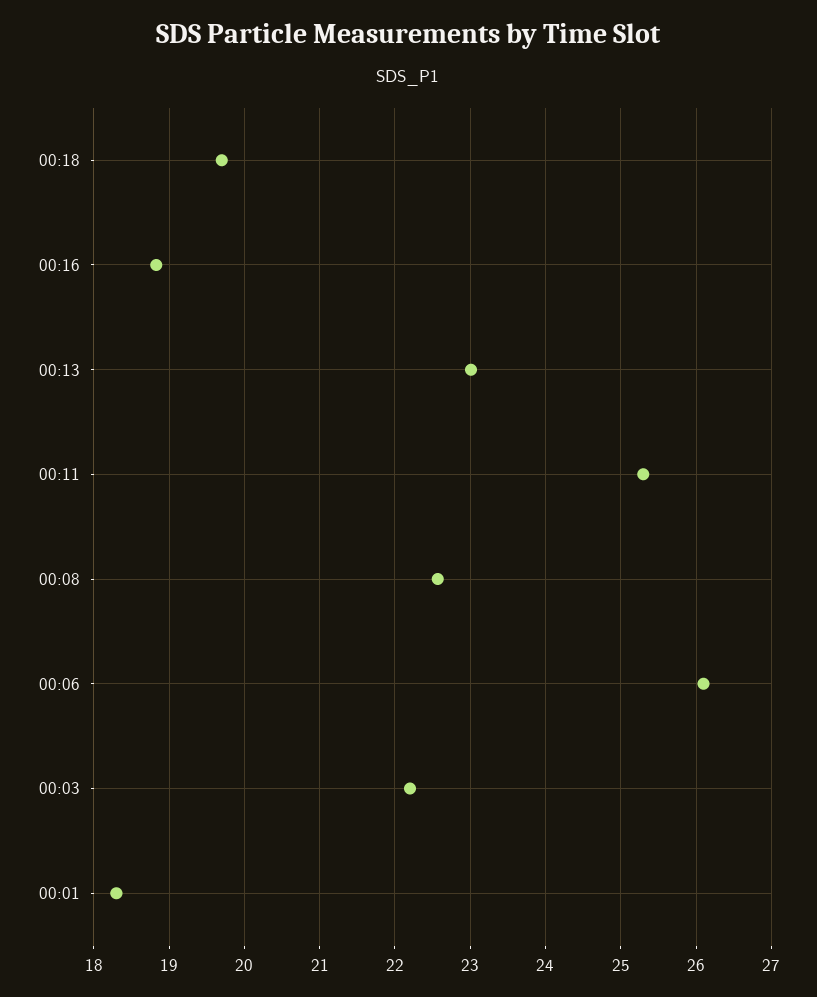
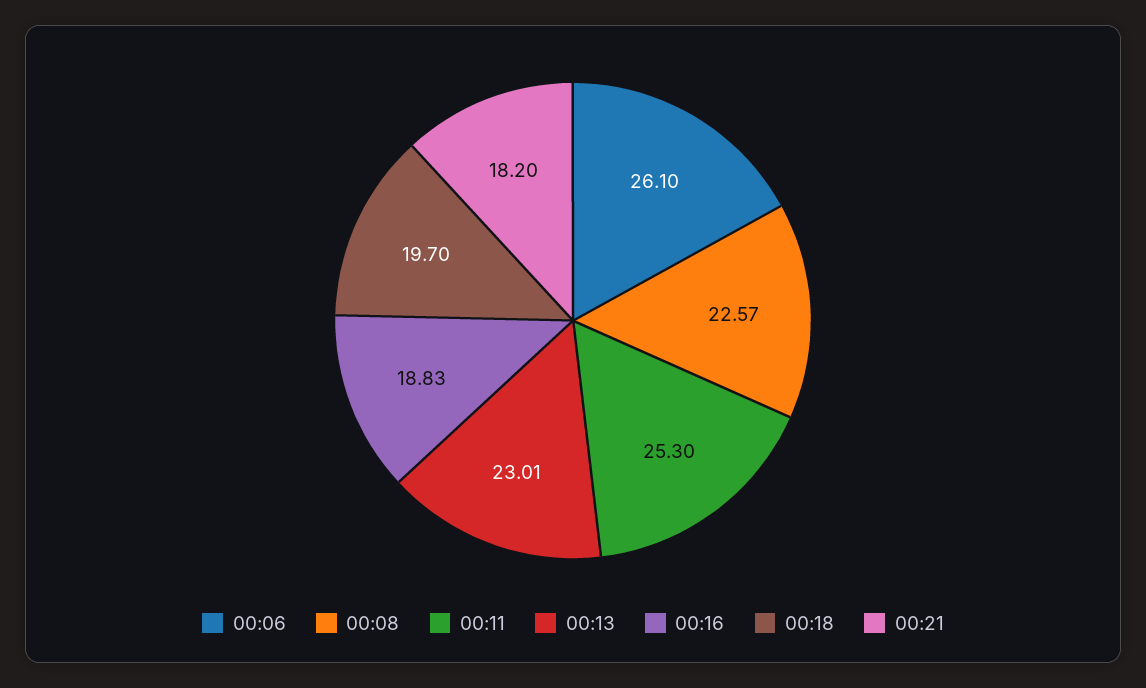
00:03: 22.2 -> none
00:01: 18.3 -> none
00:21: none -> 18.2

